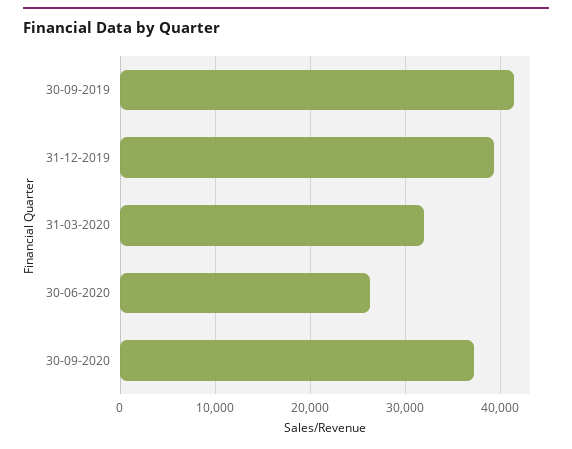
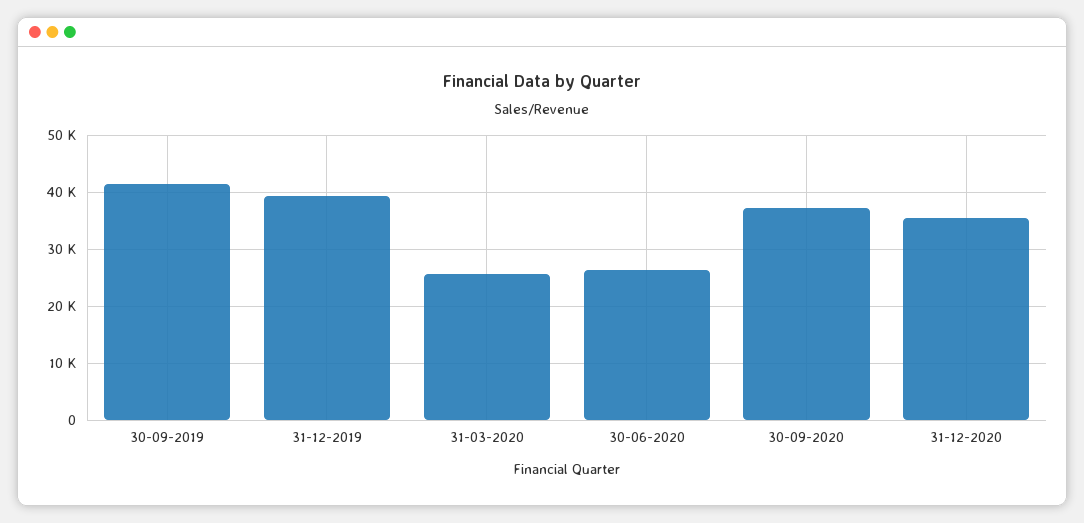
31-03-2020: 32000 -> 26000
31-12-2020: none -> 36000

